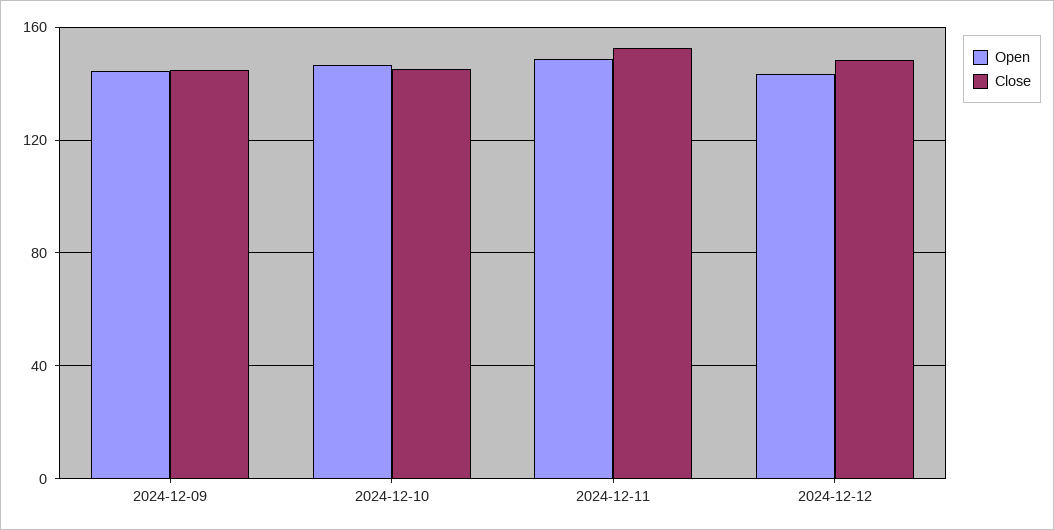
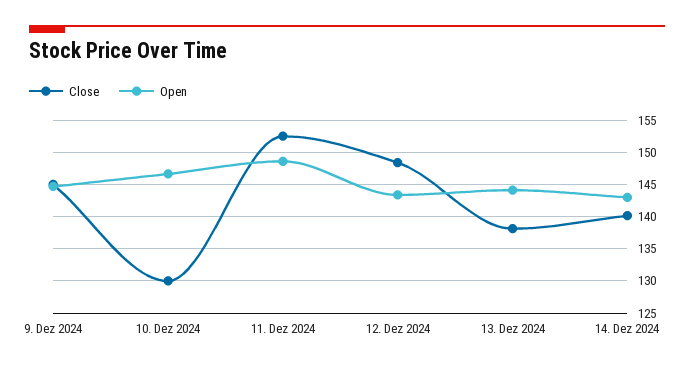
Close, 2024-12-10: 145 -> 130
Close, 13. Dez 2024: none -> 138
Open, 13. Dez 2024: none -> 144
Close, 14. Dez 2024: none -> 140
Open, 14. Dez 2024: none -> 143

